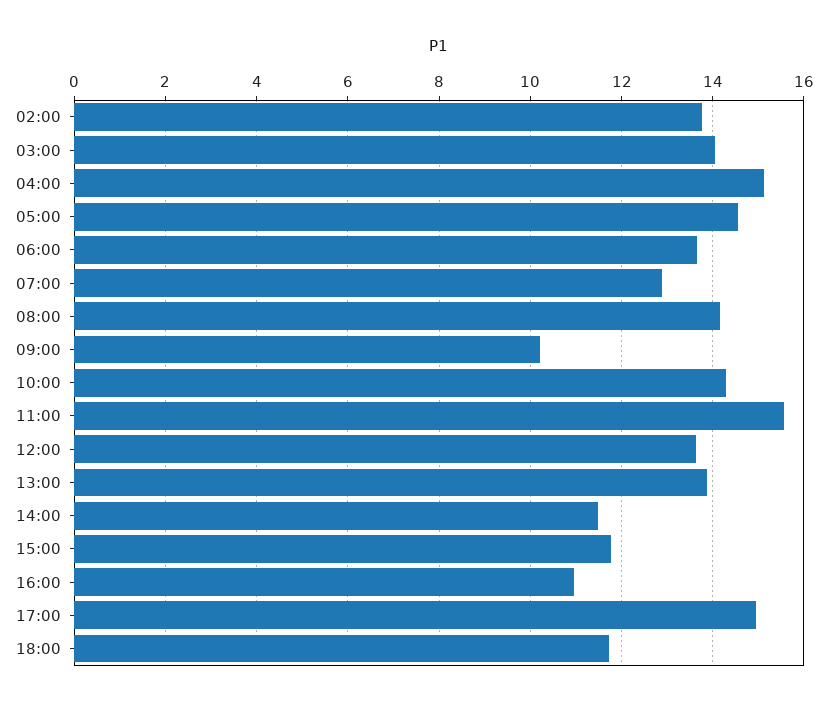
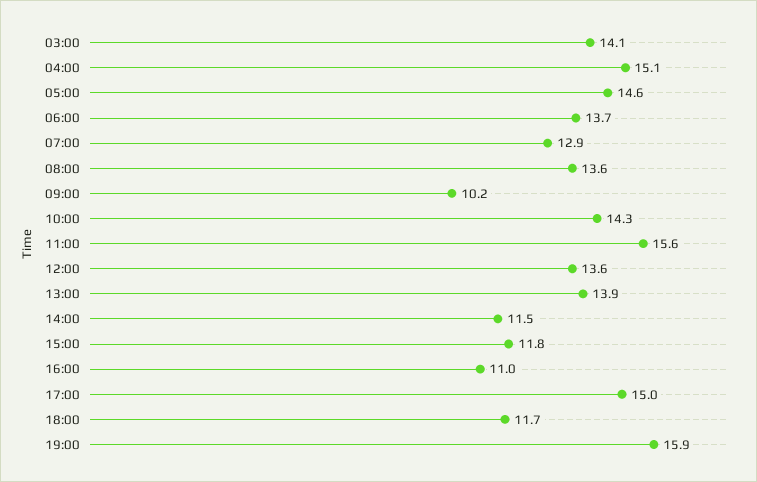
02:00: 13.8 -> none
08:00: 14.2 -> 13.6
19:00: none -> 15.9

